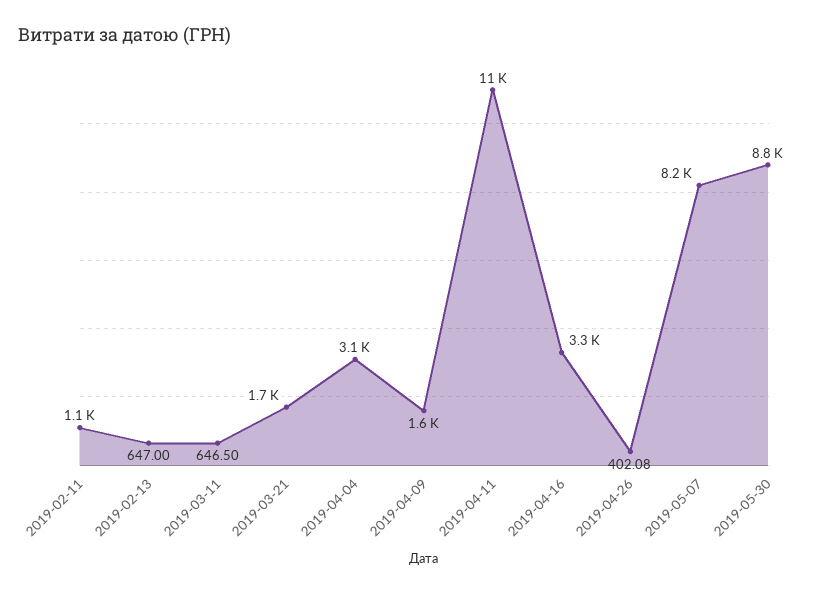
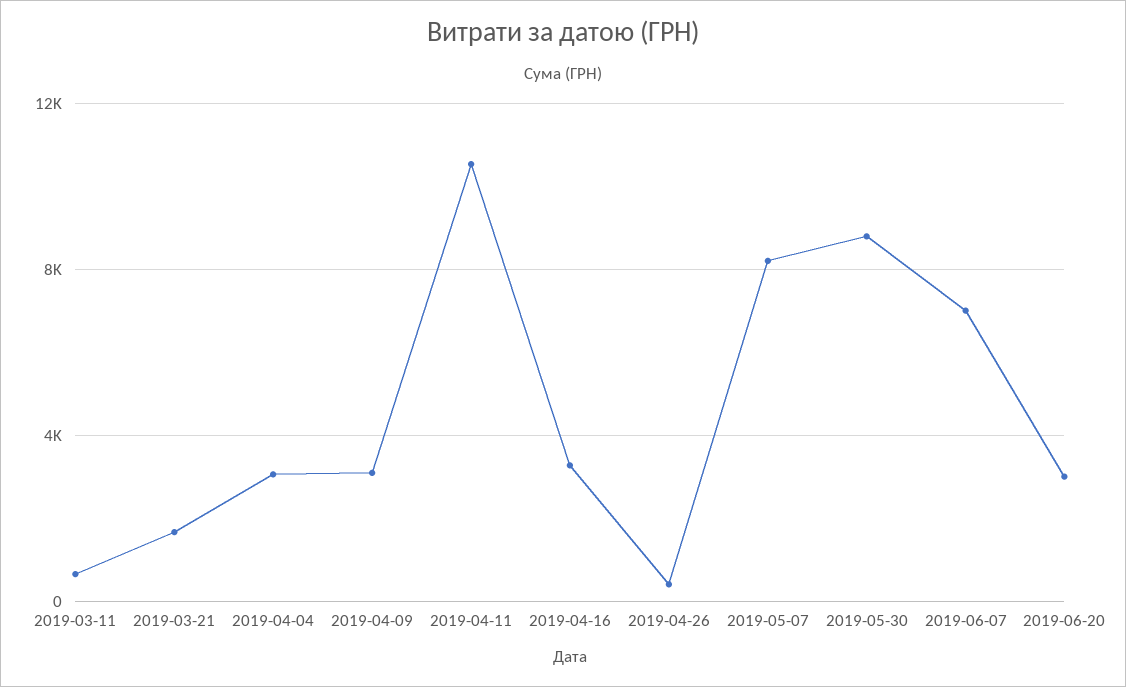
2019-02-11: 1100 -> none
2019-02-13: 647 -> none
2019-04-09: 1600 -> 3000
2019-06-07: none -> 7000
2019-06-20: none -> 3000

